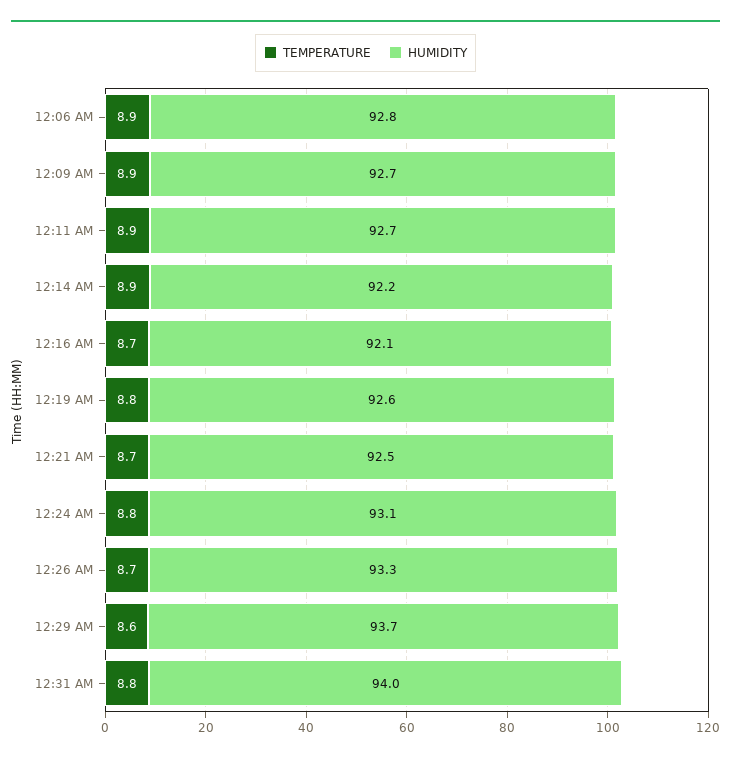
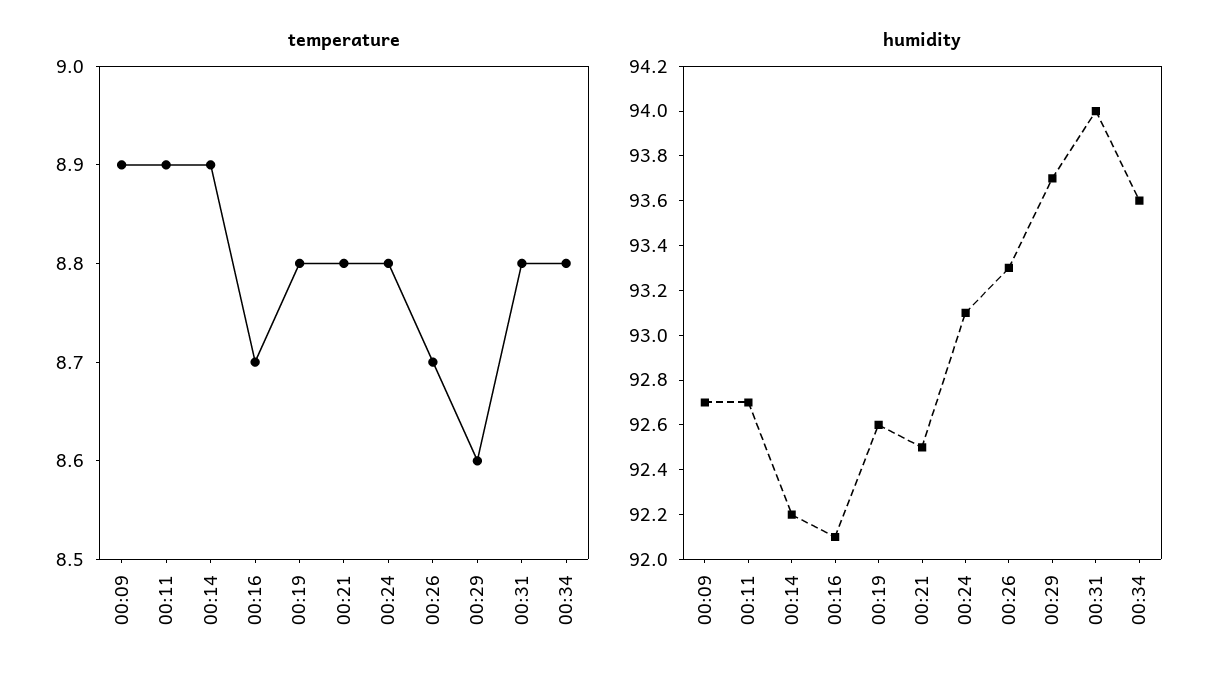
TEMPERATURE, 12:06 AM: 8.9 -> none
HUMIDITY, 12:06 AM: 92.8 -> none
TEMPERATURE, 12:21 AM: 8.7 -> 8.8
TEMPERATURE, 00:34: none -> 8.8
HUMIDITY, 00:34: none -> 93.6

